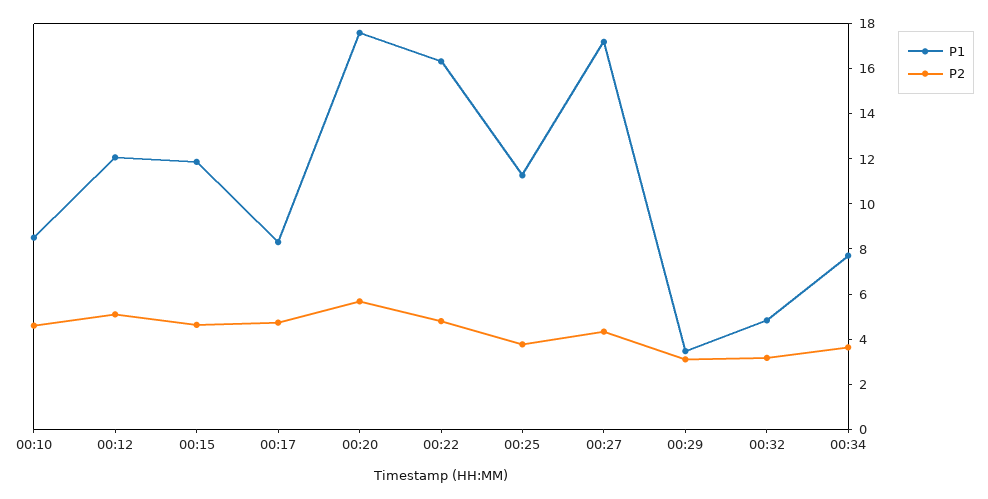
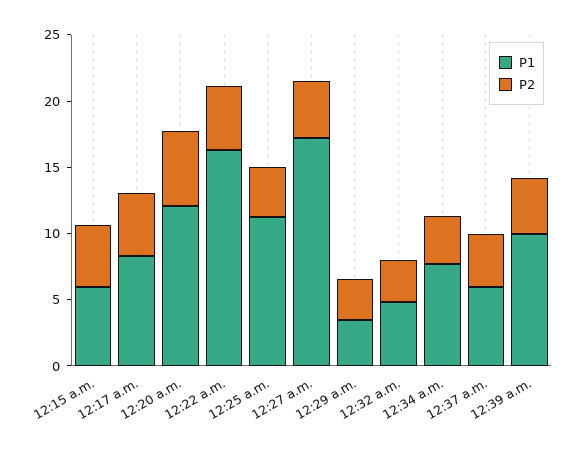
P1, 00:10: 8.5 -> none
P2, 00:10: 4.5 -> none
P1, 00:12: 12 -> none
P2, 00:12: 5 -> none
P1, 00:15: 12 -> 6
P1, 00:20: 17.5 -> 12
P1, 12:37 a.m.: none -> 6
P2, 12:37 a.m.: none -> 4
P1, 12:39 a.m.: none -> 10
P2, 12:39 a.m.: none -> 4

